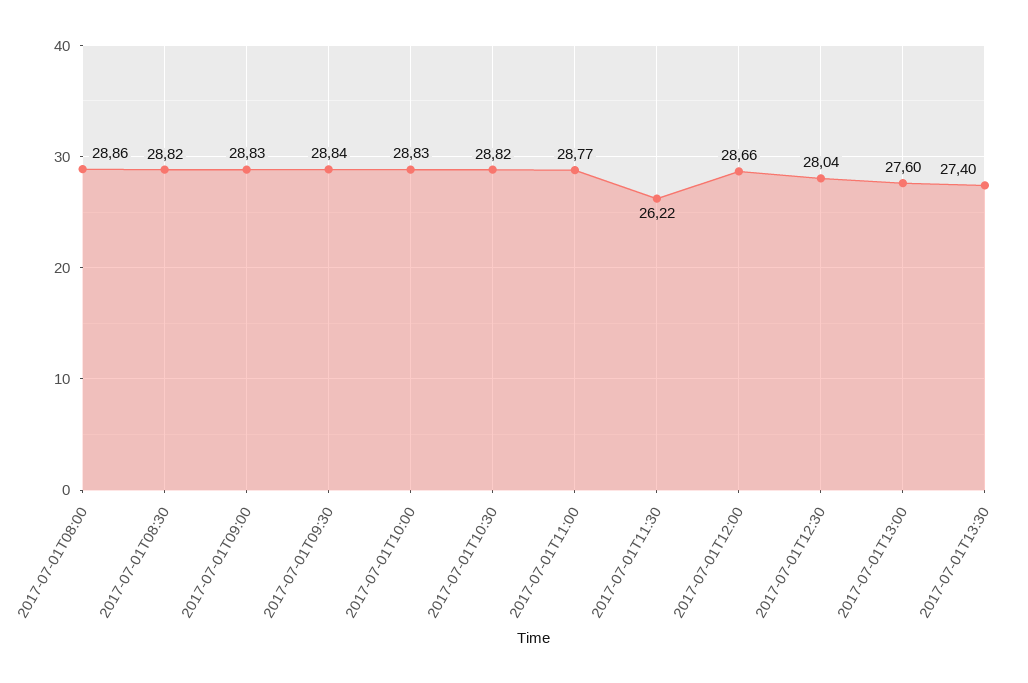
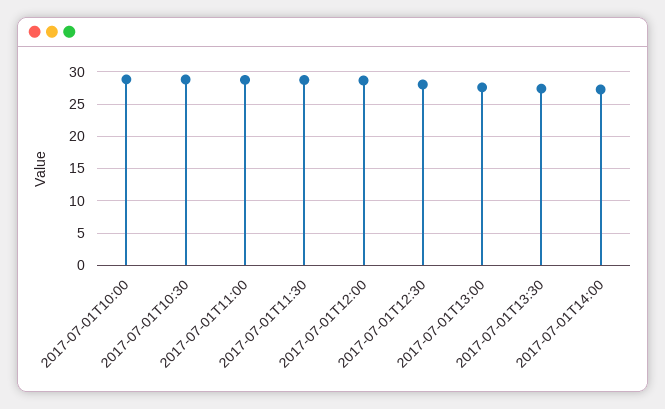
2017-07-01T08:00: 28.86 -> none
2017-07-01T08:30: 28.82 -> none
2017-07-01T09:00: 28.83 -> none
2017-07-01T09:30: 28.84 -> none
2017-07-01T11:30: 26.22 -> 29
2017-07-01T14:00: none -> 27

